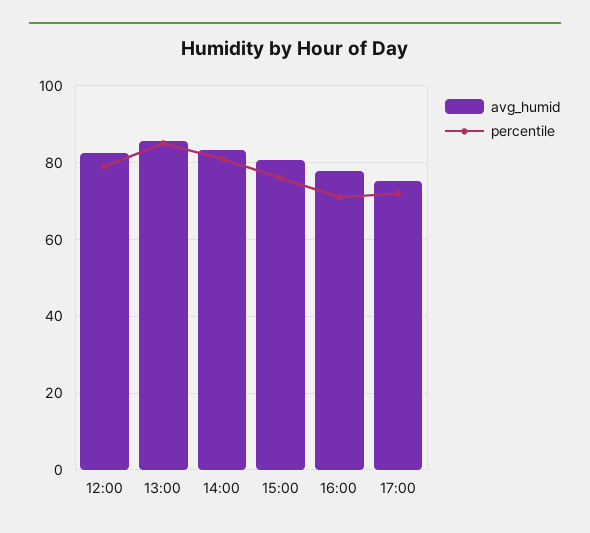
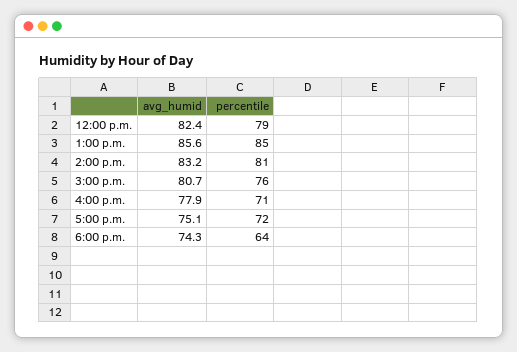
avg_humid, 6:00 p.m.: none -> 74.3
percentile, 6:00 p.m.: none -> 64

